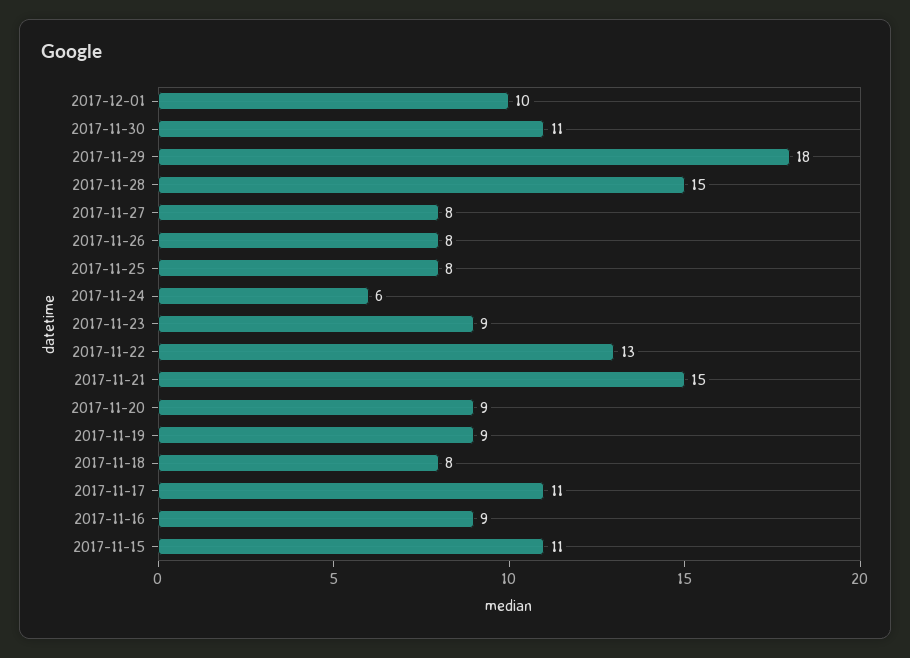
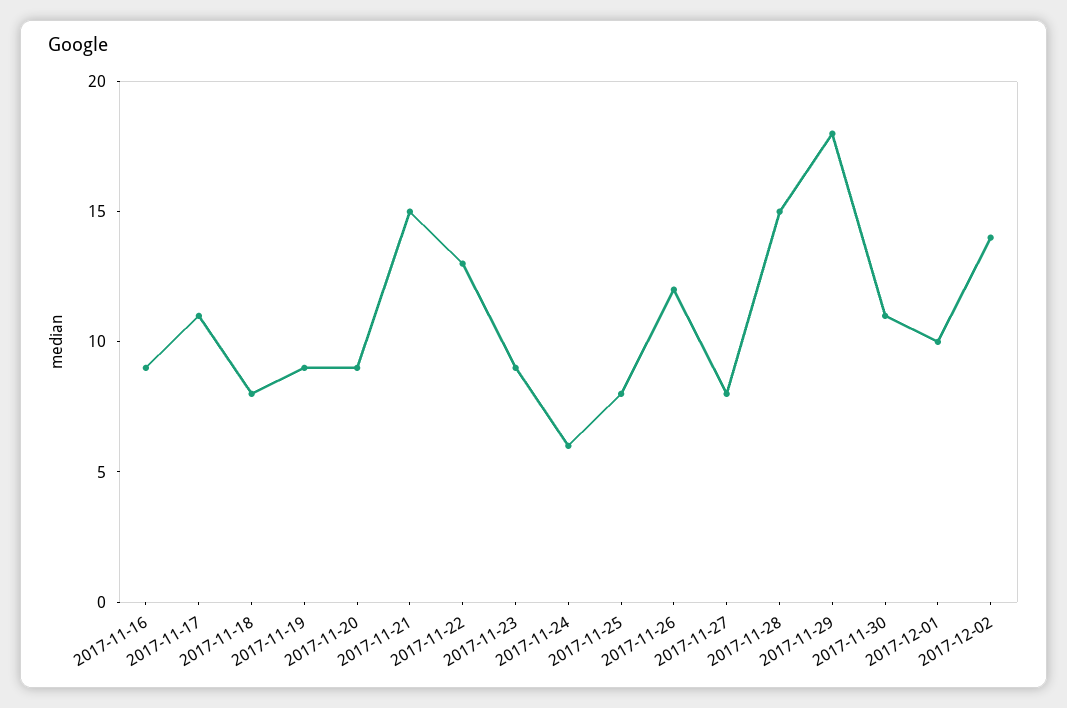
2017-11-26: 8 -> 12
2017-11-15: 11 -> none
2017-12-02: none -> 14

